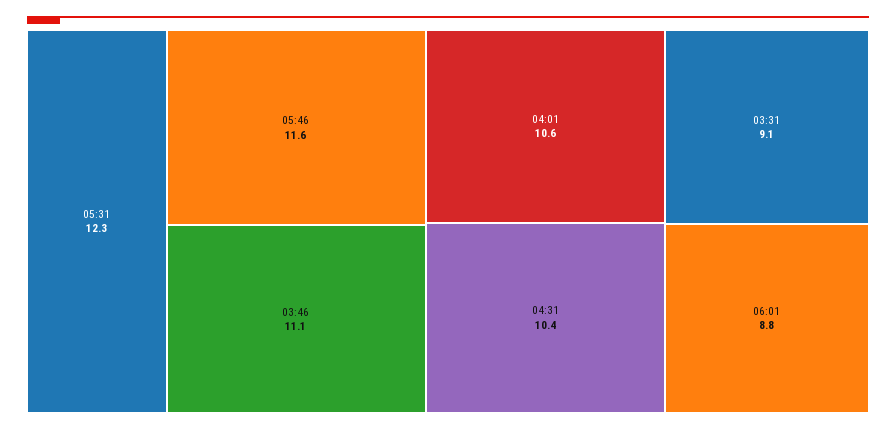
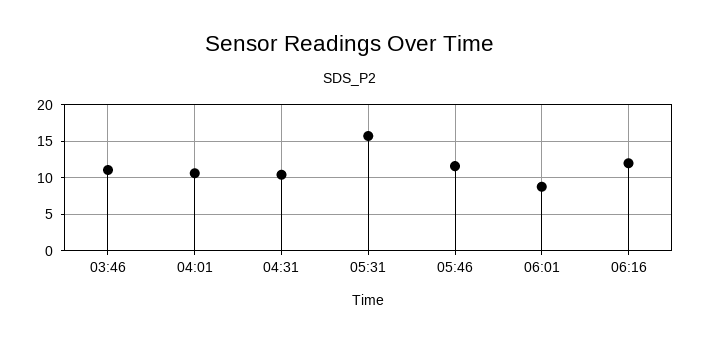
05:31: 12.3 -> 16
03:31: 9.1 -> none
06:16: none -> 12

